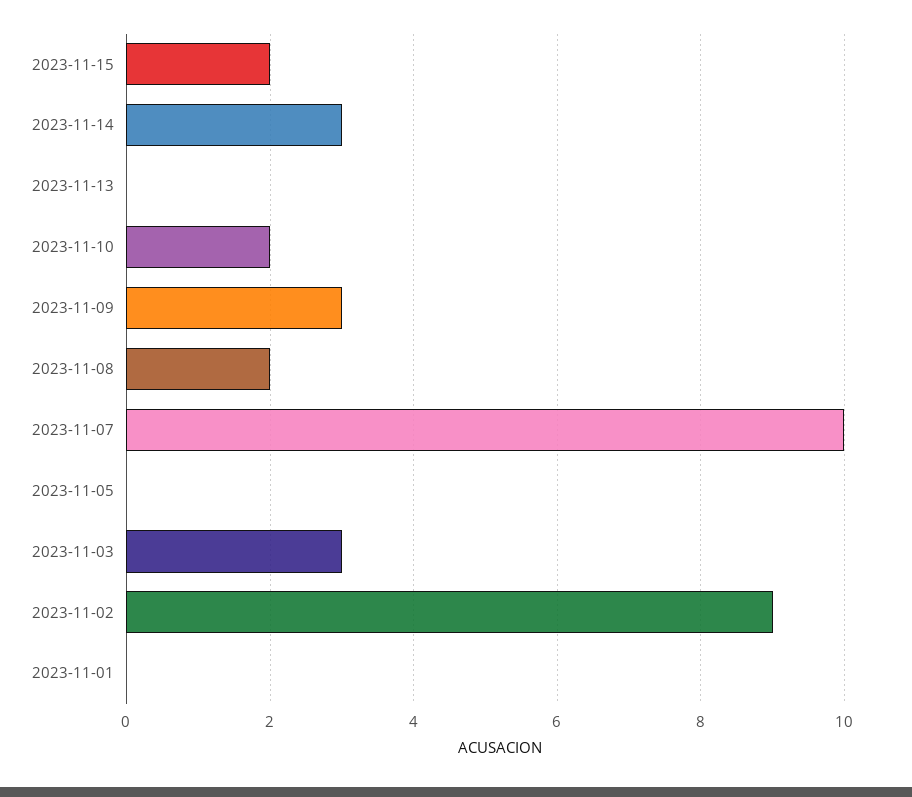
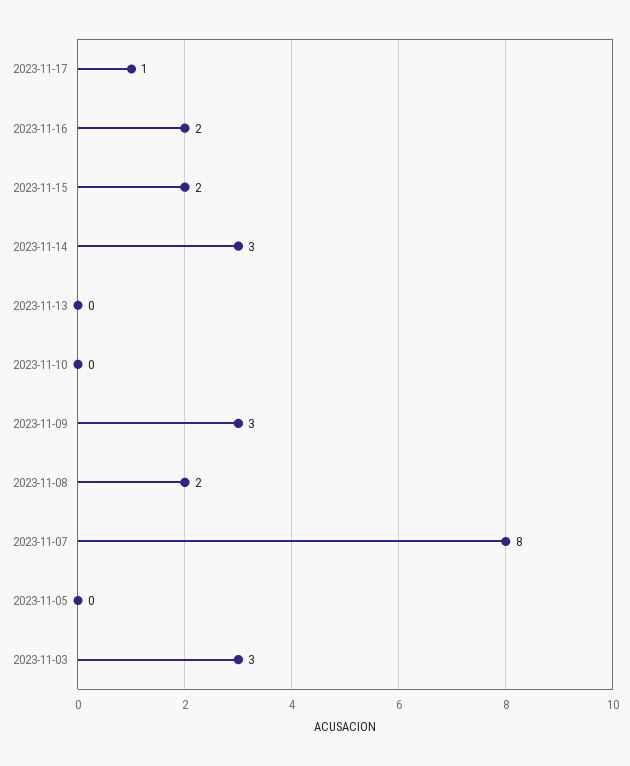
2023-11-10: 2 -> 0
2023-11-07: 10 -> 8
2023-11-02: 9 -> none
2023-11-01: 0 -> none
2023-11-17: none -> 1
2023-11-16: none -> 2

